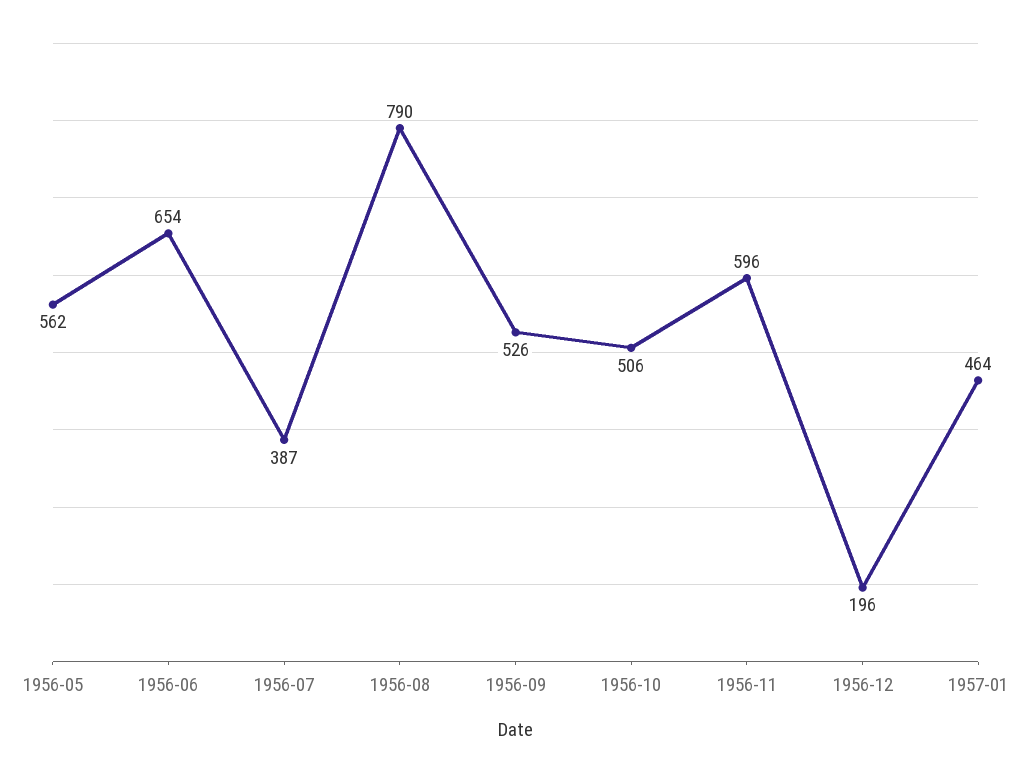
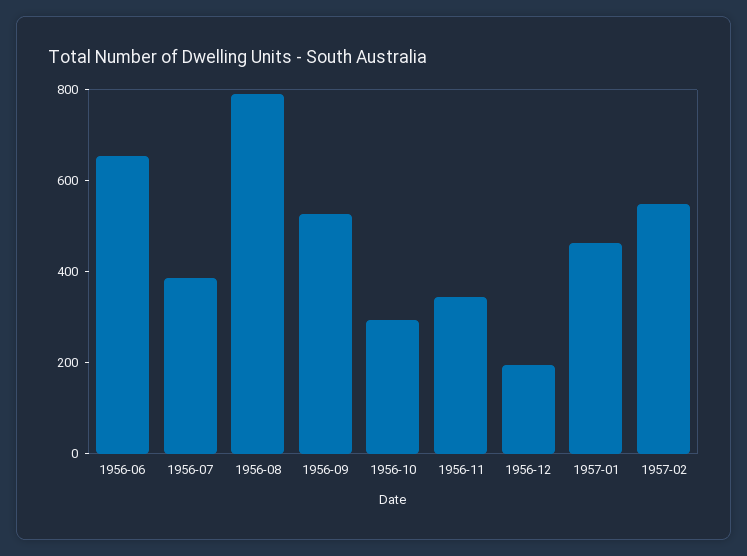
1956-05: 562 -> none
1956-10: 506 -> 300
1956-11: 596 -> 350
1957-02: none -> 550

